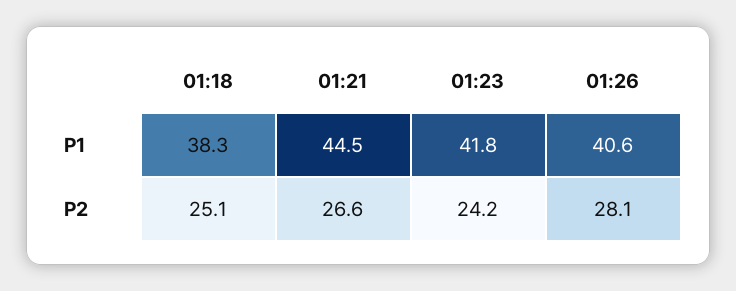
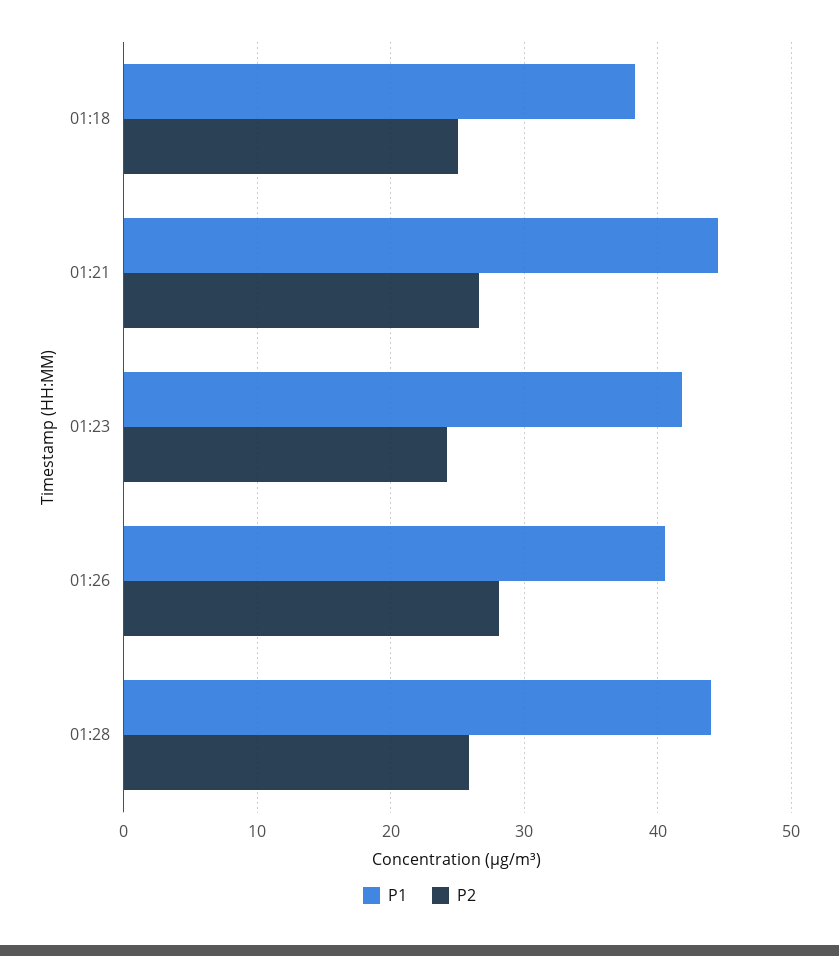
P1, 01:28: none -> 44
P2, 01:28: none -> 26

